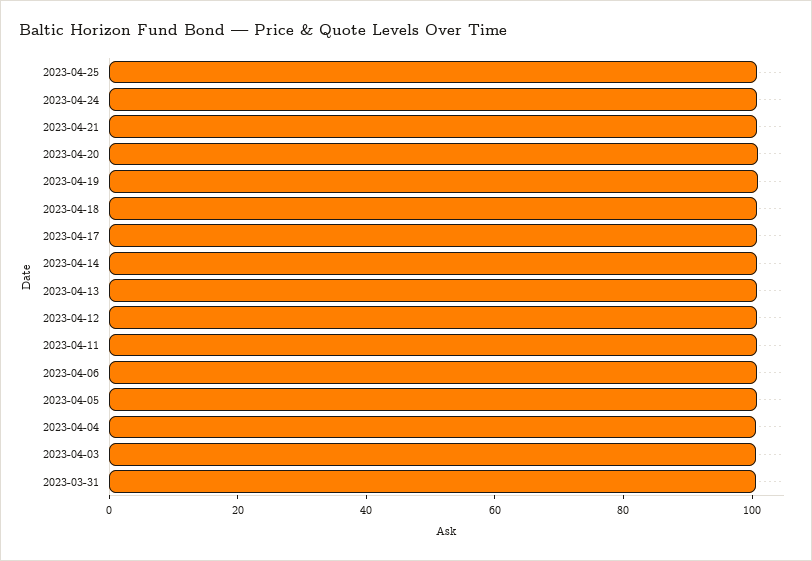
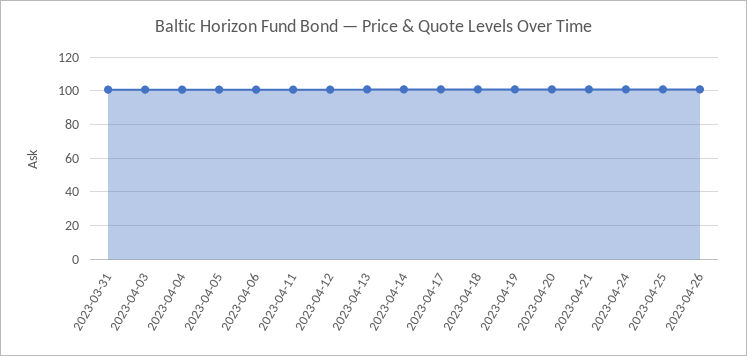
2023-04-26: none -> 100

